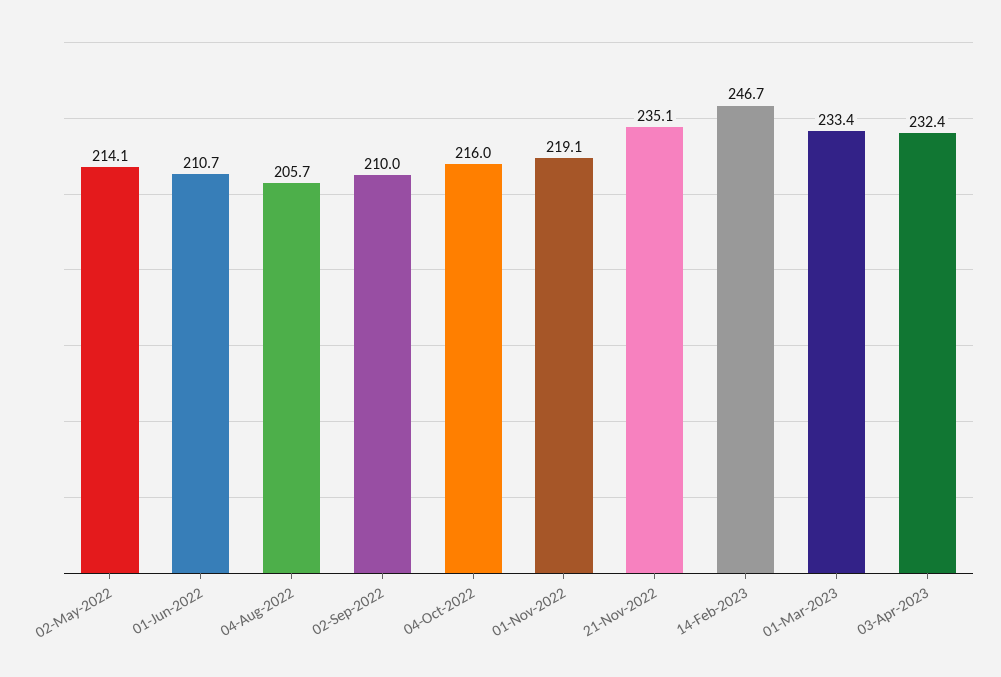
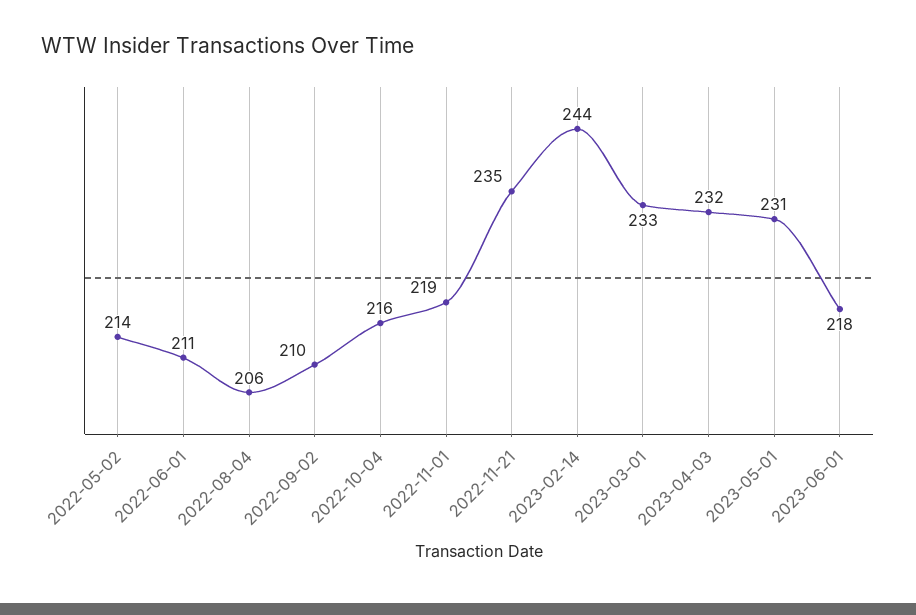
14-Feb-2023: 246.7 -> 244
2023-05-01: none -> 231
2023-06-01: none -> 218

